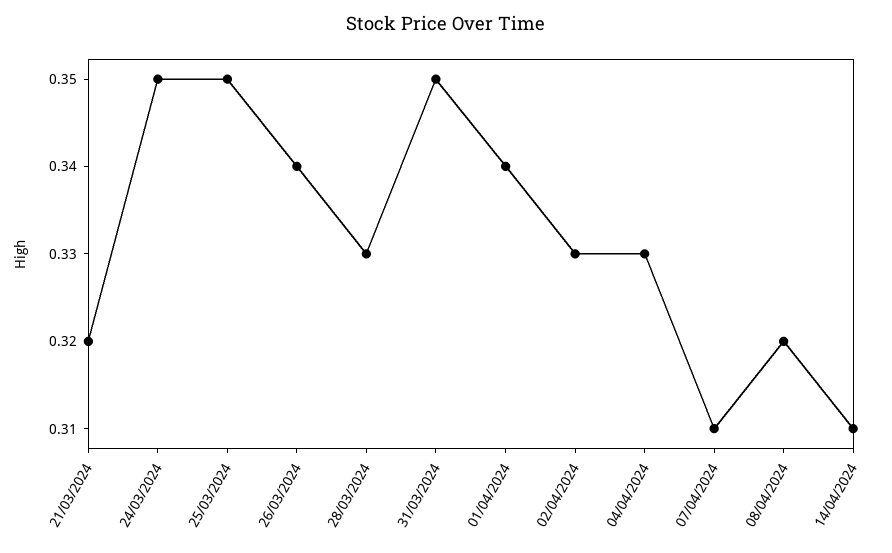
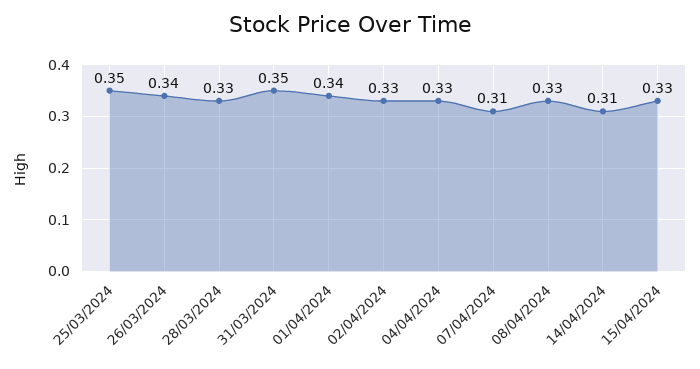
21/03/2024: 0.32 -> none
24/03/2024: 0.35 -> none
08/04/2024: 0.32 -> 0.33
15/04/2024: none -> 0.33

